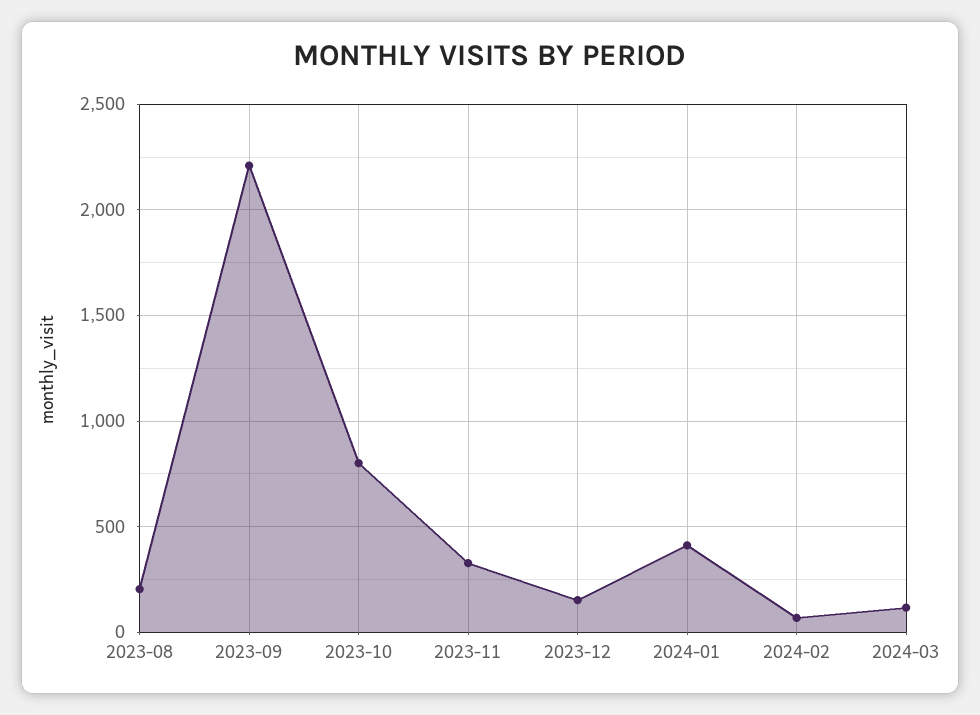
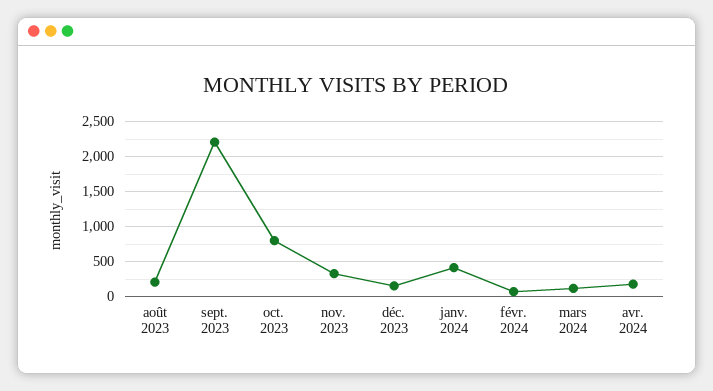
avr. 2024: none -> 200

